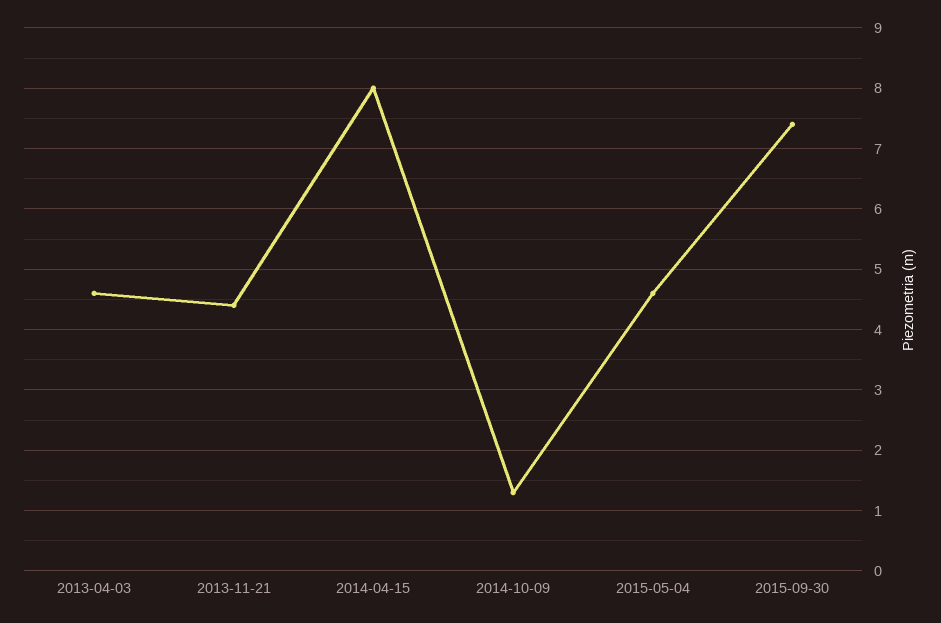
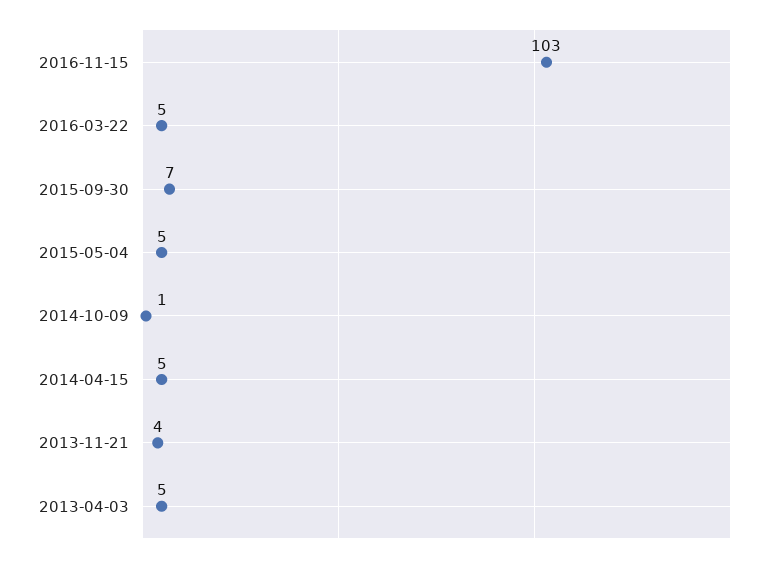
2014-04-15: 8 -> 5
2016-11-15: none -> 103
2016-03-22: none -> 5

